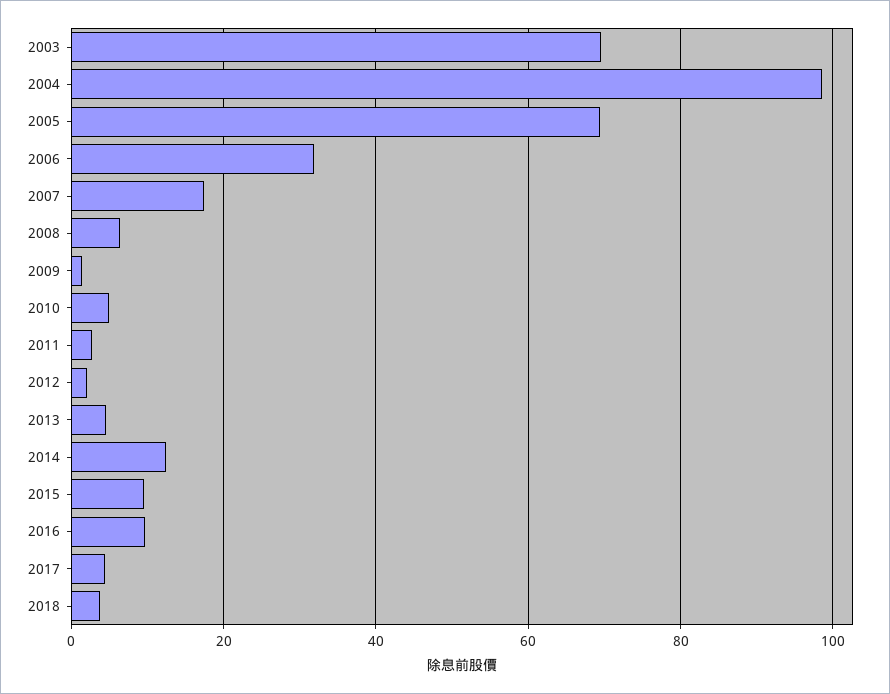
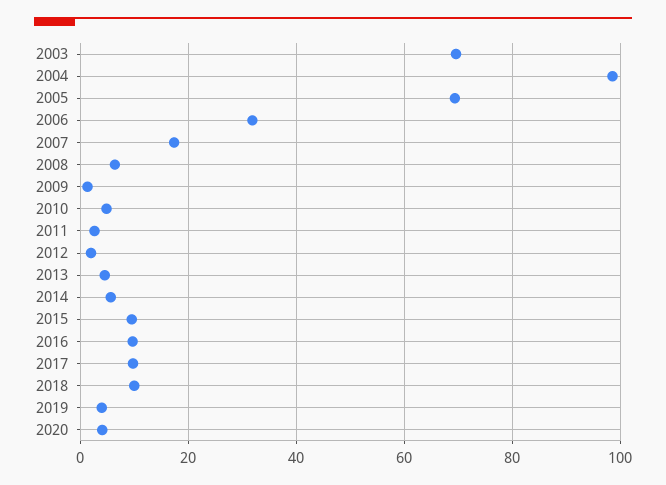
2014: 12 -> 6
2017: 4 -> 10
2018: 4 -> 10
2019: none -> 4
2020: none -> 4

